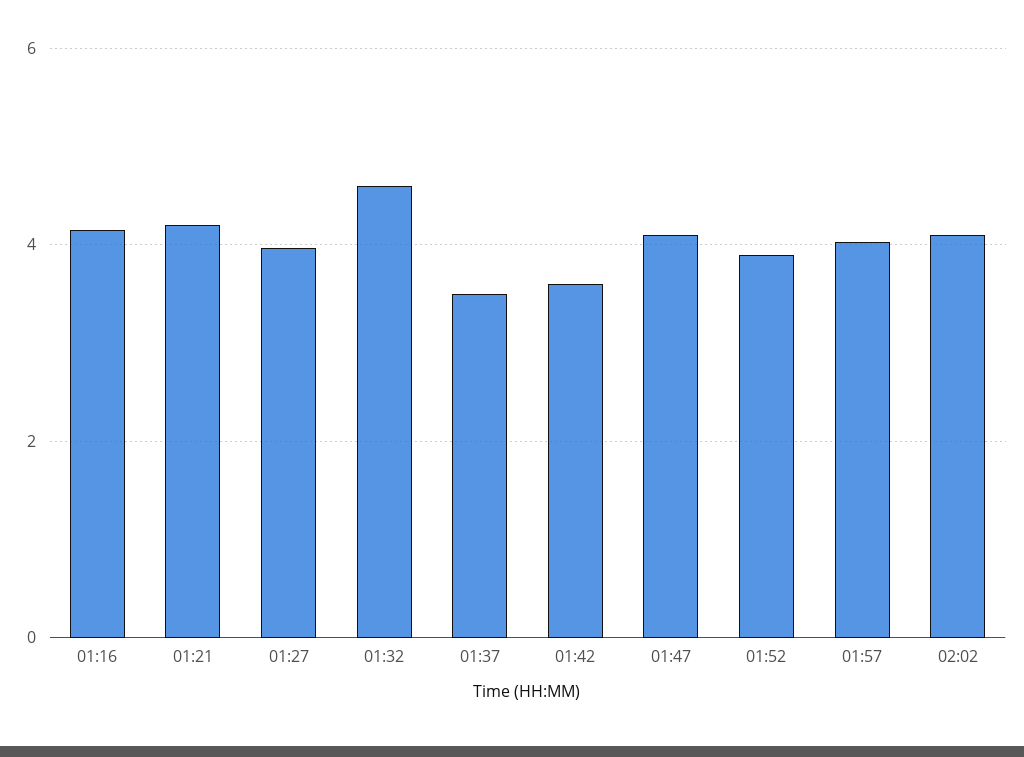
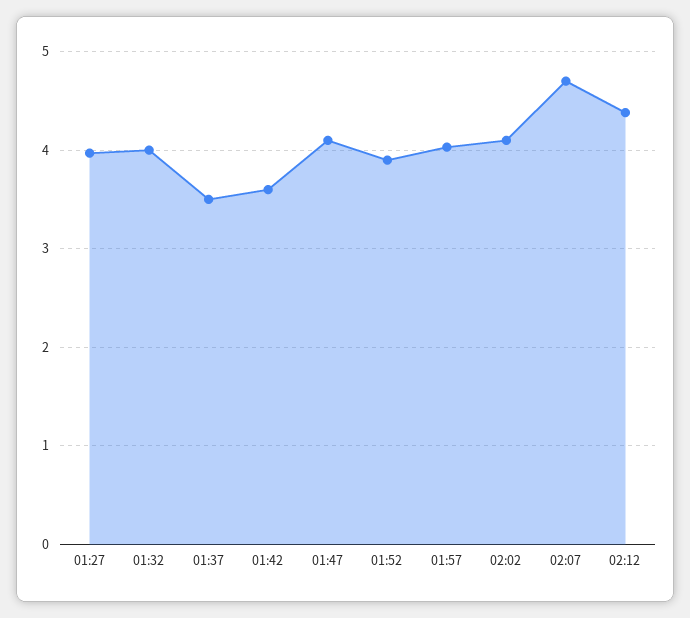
01:16: 4.2 -> none
01:21: 4.2 -> none
01:32: 4.6 -> 4
02:07: none -> 4.7
02:12: none -> 4.4

